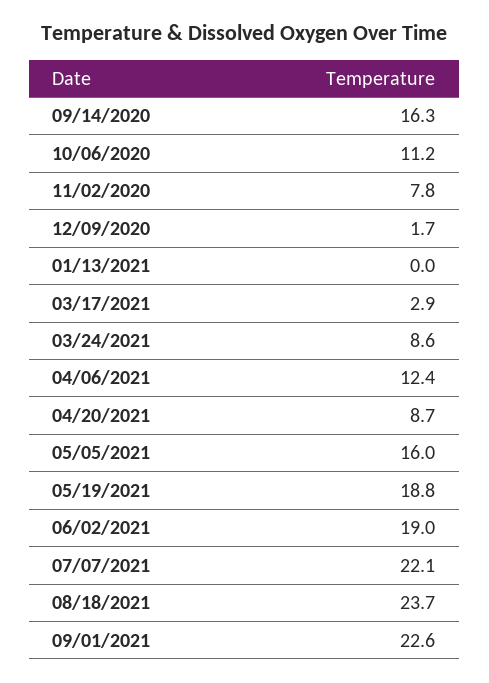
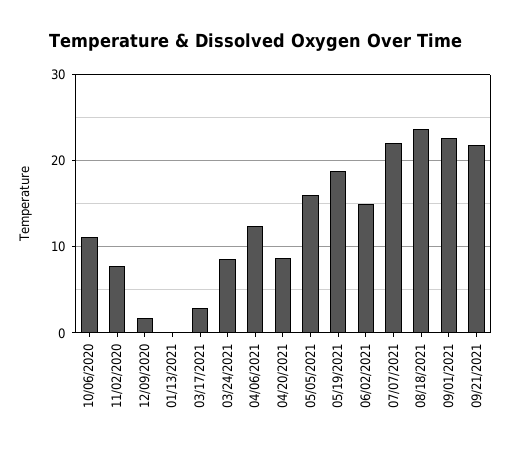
09/14/2020: 16.3 -> none
06/02/2021: 19 -> 15
09/21/2021: none -> 22

